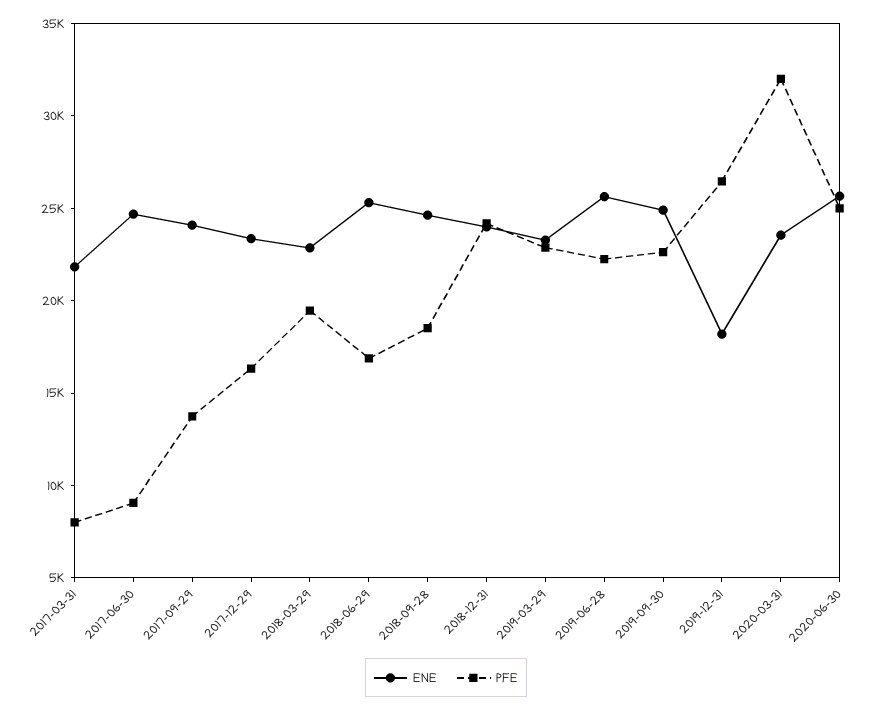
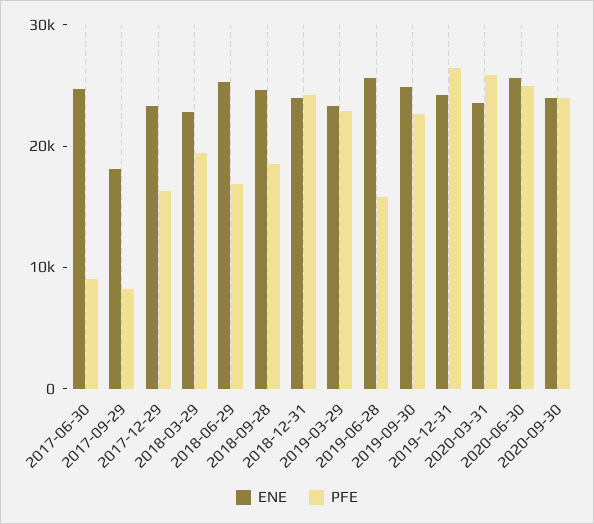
ENE, 2017-03-31: 22000 -> none
PFE, 2017-03-31: 8000 -> none
ENE, 2017-09-29: 24000 -> 18000
PFE, 2017-09-29: 14000 -> 8000
PFE, 2019-06-28: 22000 -> 16000
ENE, 2019-12-31: 18000 -> 24000
PFE, 2020-03-31: 32000 -> 26000
ENE, 2020-09-30: none -> 24000
PFE, 2020-09-30: none -> 24000

